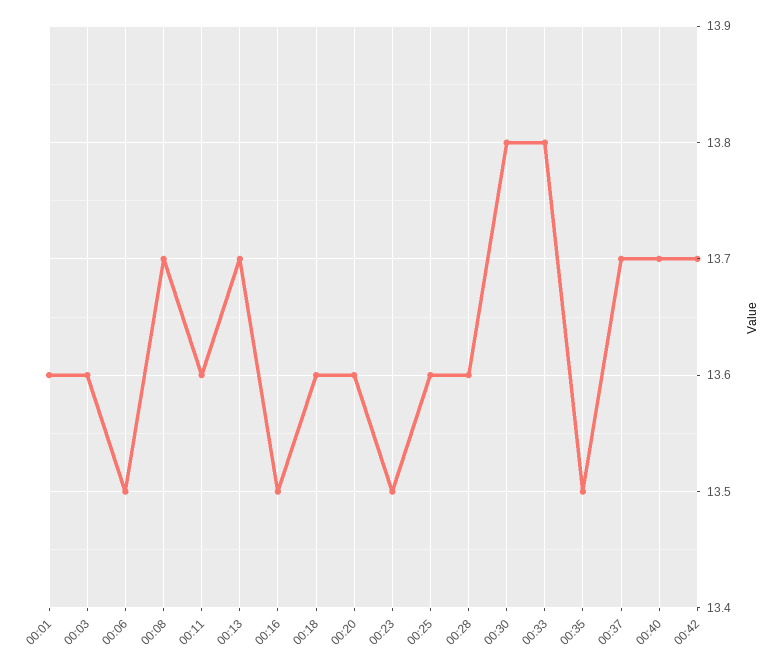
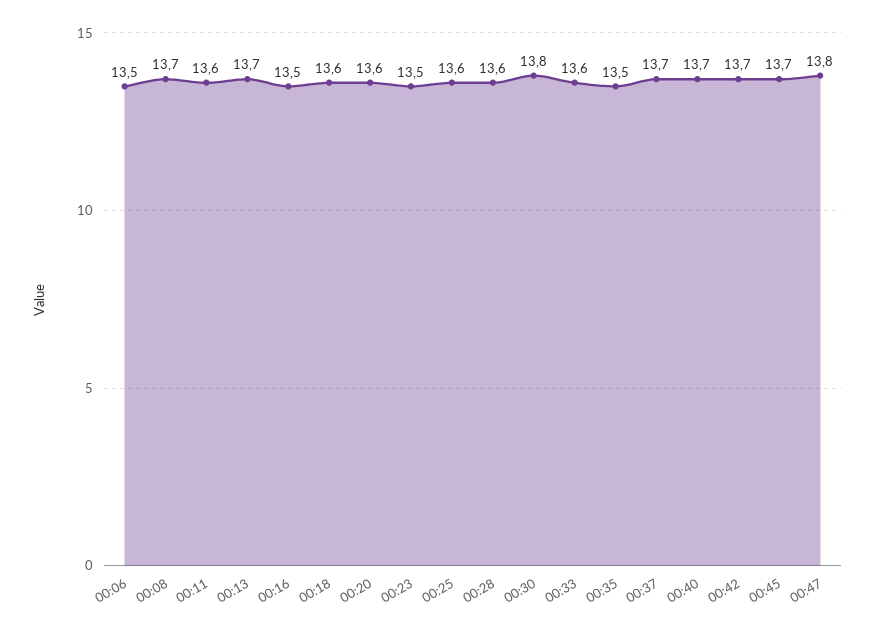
00:01: 13.6 -> none
00:03: 13.6 -> none
00:33: 13.8 -> 13.6
00:45: none -> 13.7
00:47: none -> 13.8

